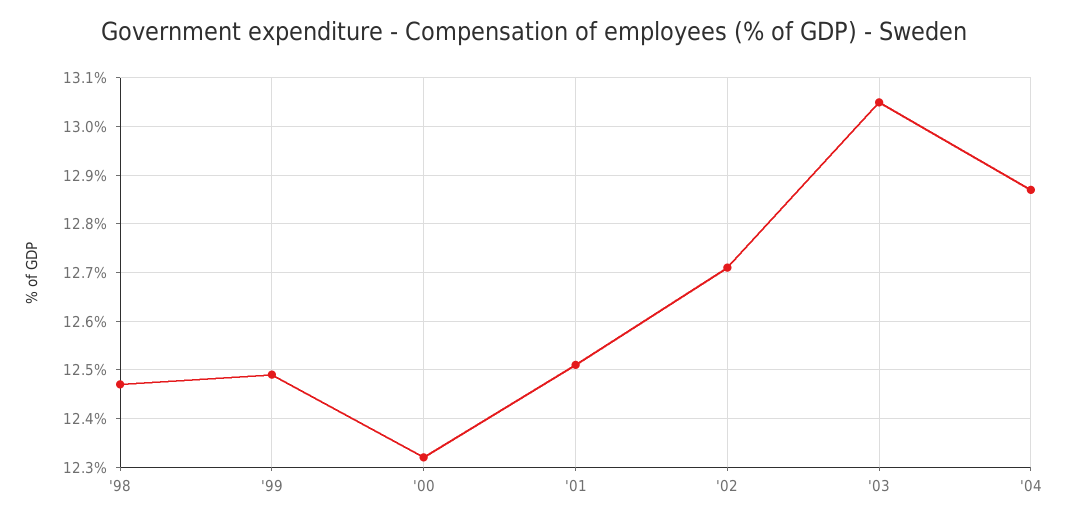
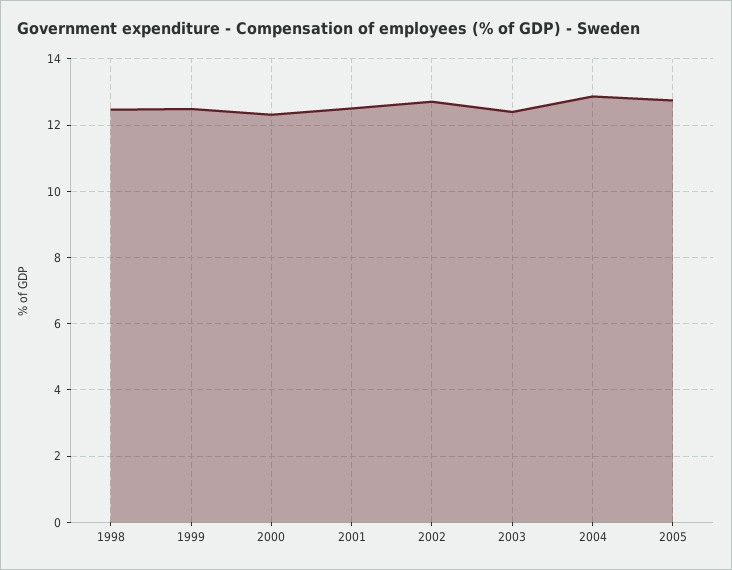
'03: 13.05 -> 12.4
2005: none -> 12.8

